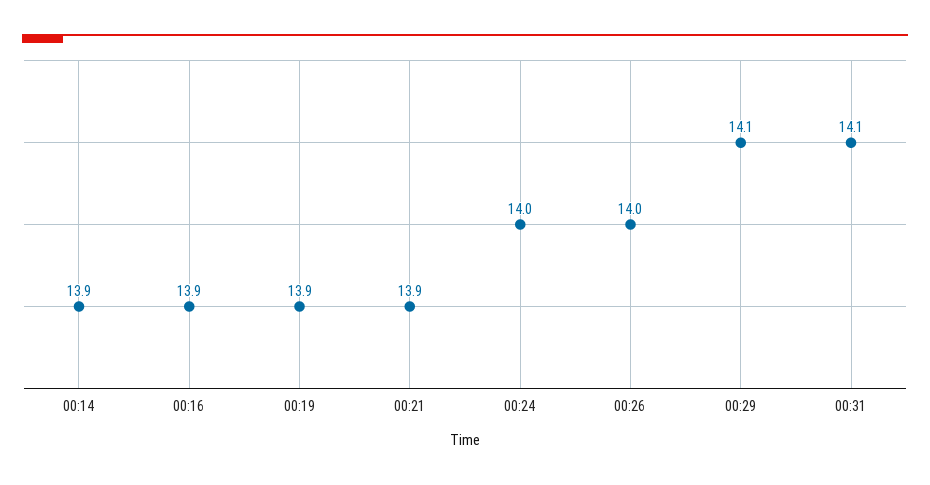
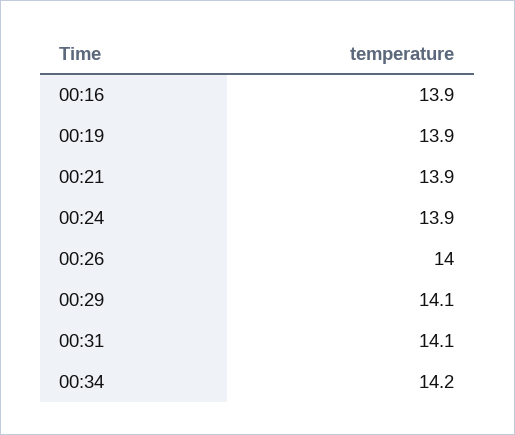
00:14: 13.9 -> none
00:24: 14 -> 13.9
00:34: none -> 14.2

